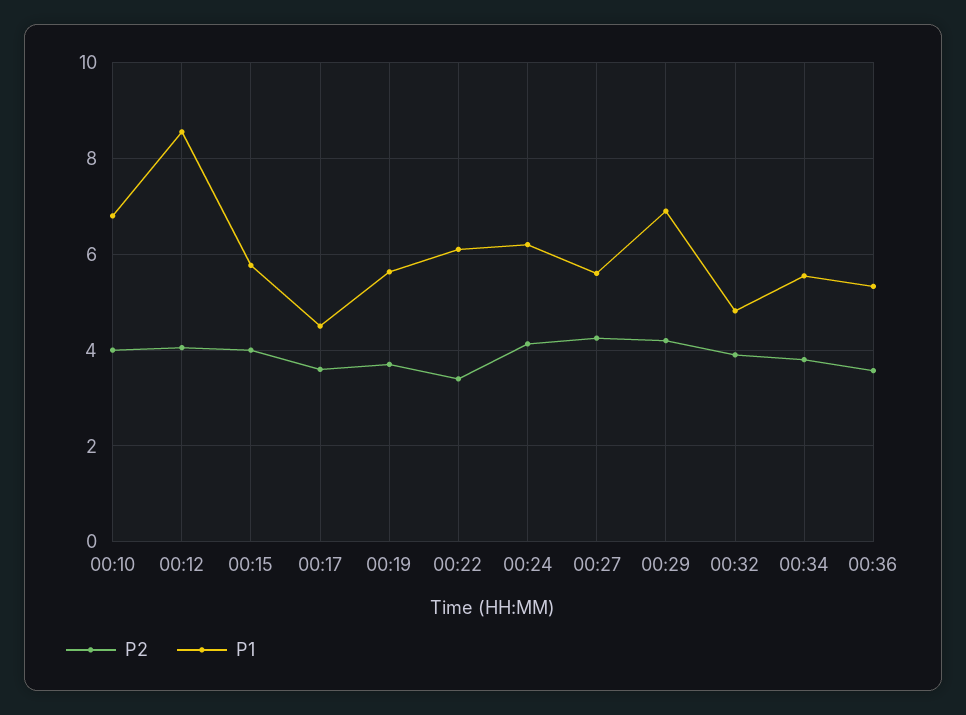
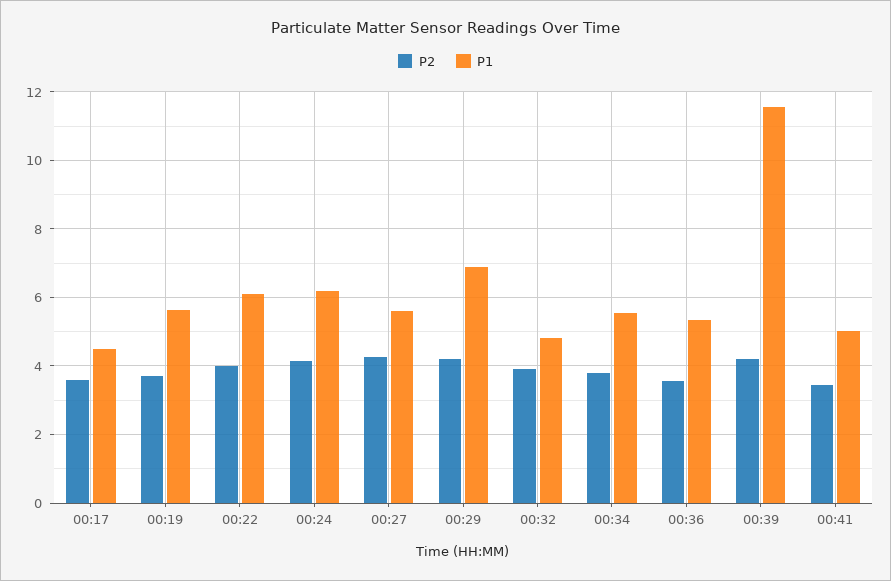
P2, 00:10: 4 -> none
P1, 00:10: 6.8 -> none
P2, 00:12: 4 -> none
P1, 00:12: 8.6 -> none
P2, 00:15: 4 -> none
P1, 00:15: 5.8 -> none
P2, 00:22: 3.4 -> 4
P2, 00:39: none -> 4.2
P1, 00:39: none -> 11.6
P2, 00:41: none -> 3.4
P1, 00:41: none -> 5

